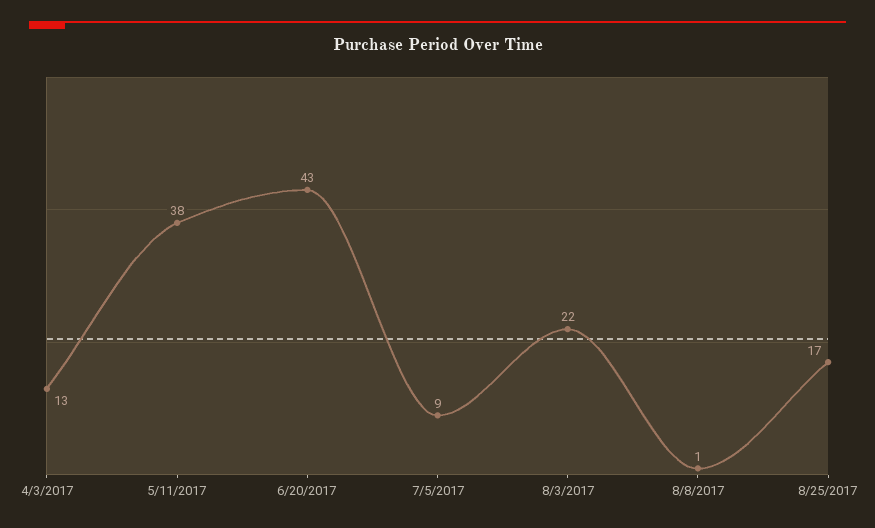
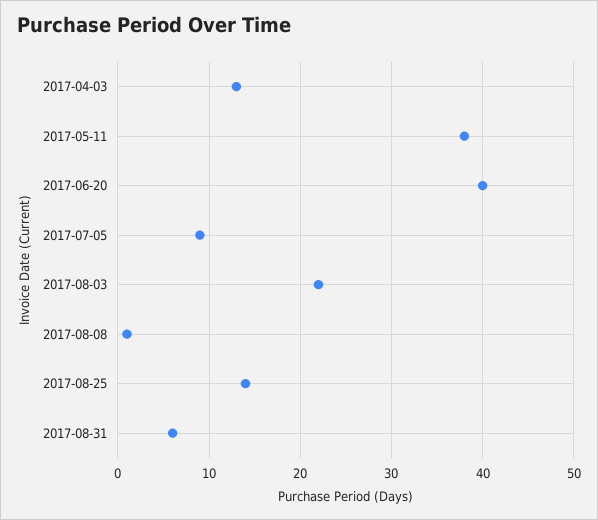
6/20/2017: 43 -> 40
8/25/2017: 17 -> 14
2017-08-31: none -> 6

